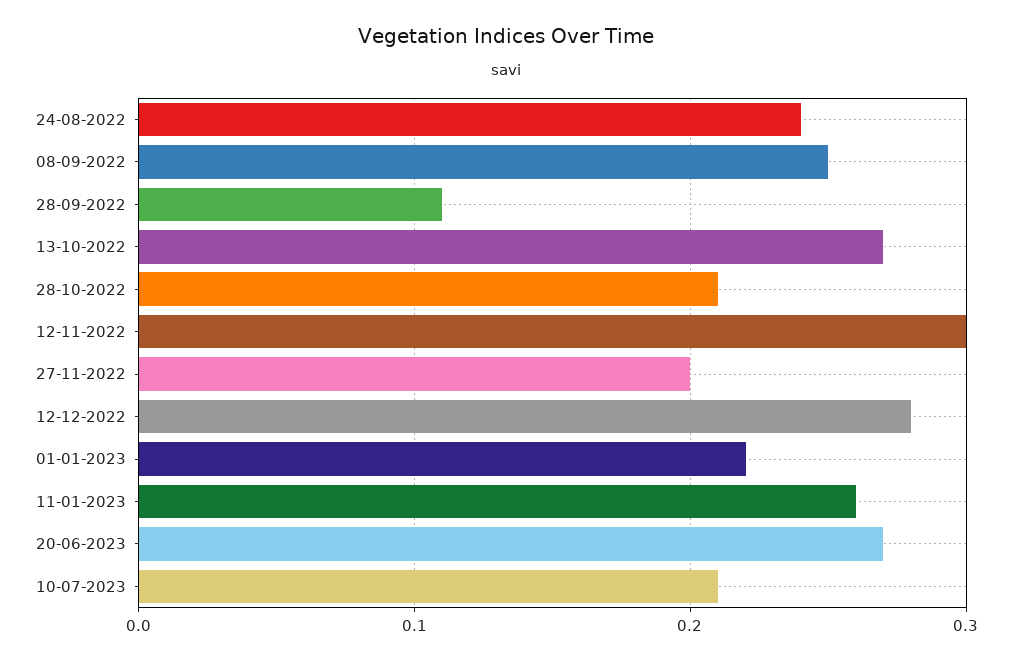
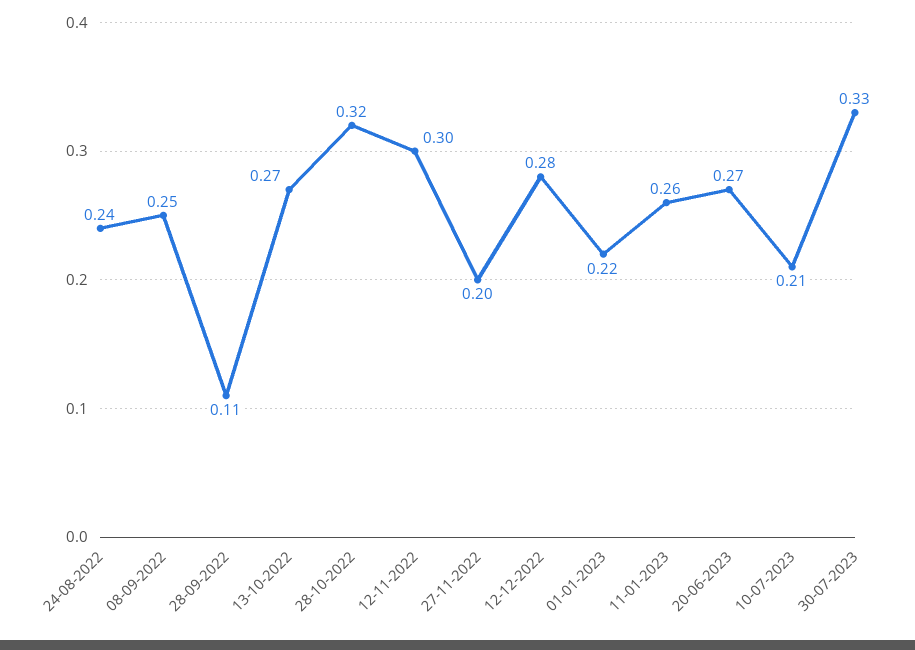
28-10-2022: 0.21 -> 0.32
30-07-2023: none -> 0.33

